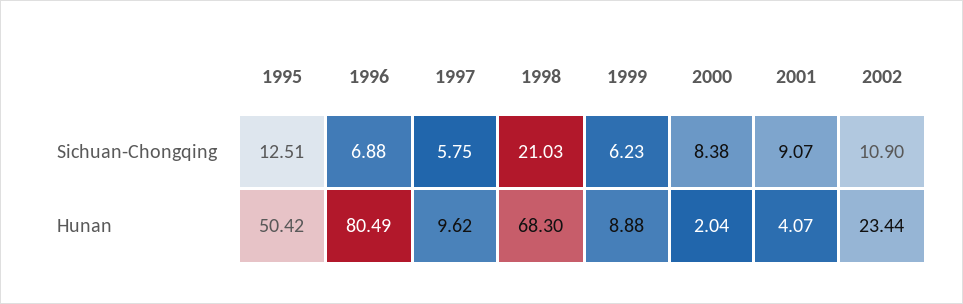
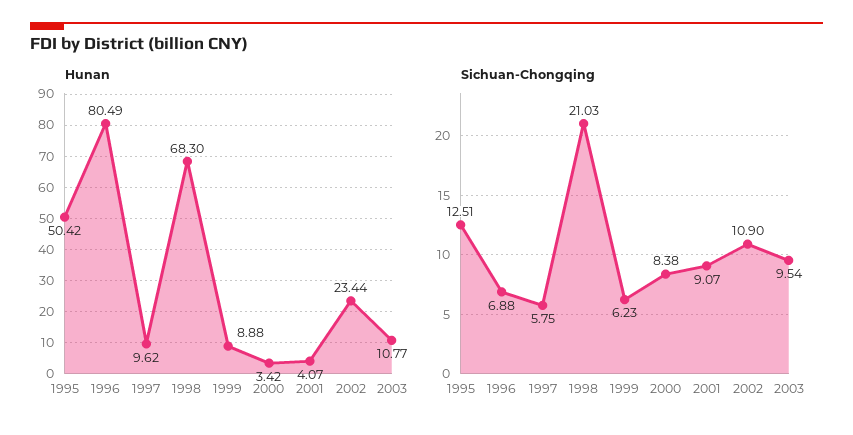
Hunan, 2000: 2.04 -> 3.42
Hunan, 2003: none -> 10.77
Sichuan-Chongqing, 2003: none -> 9.54

